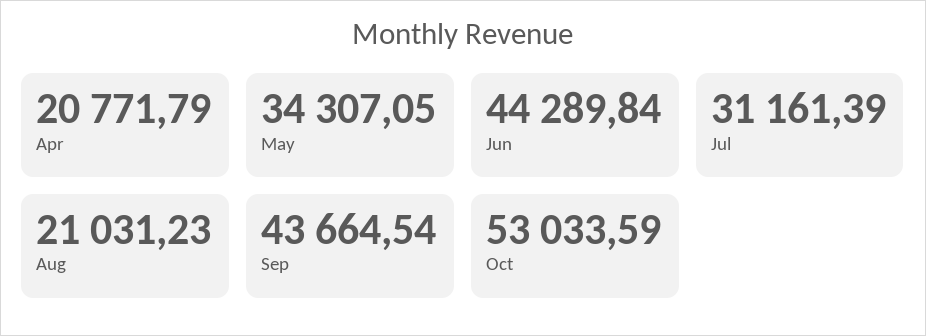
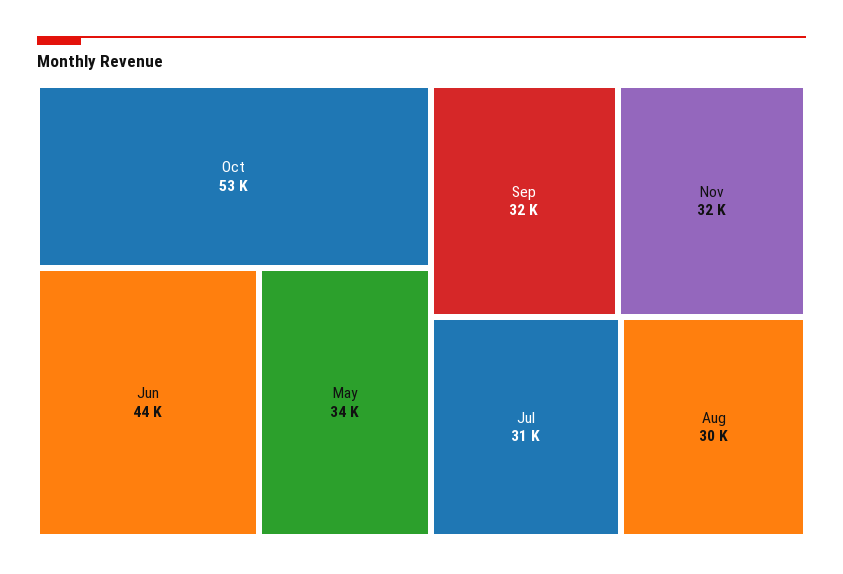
Apr: 20771.79 -> none
Aug: 21031.23 -> 30000
Sep: 43664.54 -> 32000
Nov: none -> 32000

